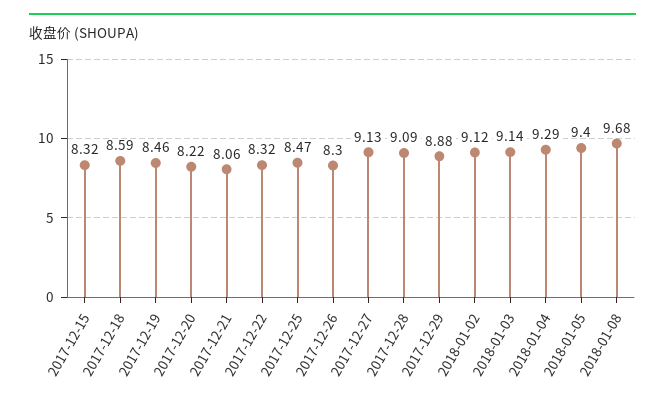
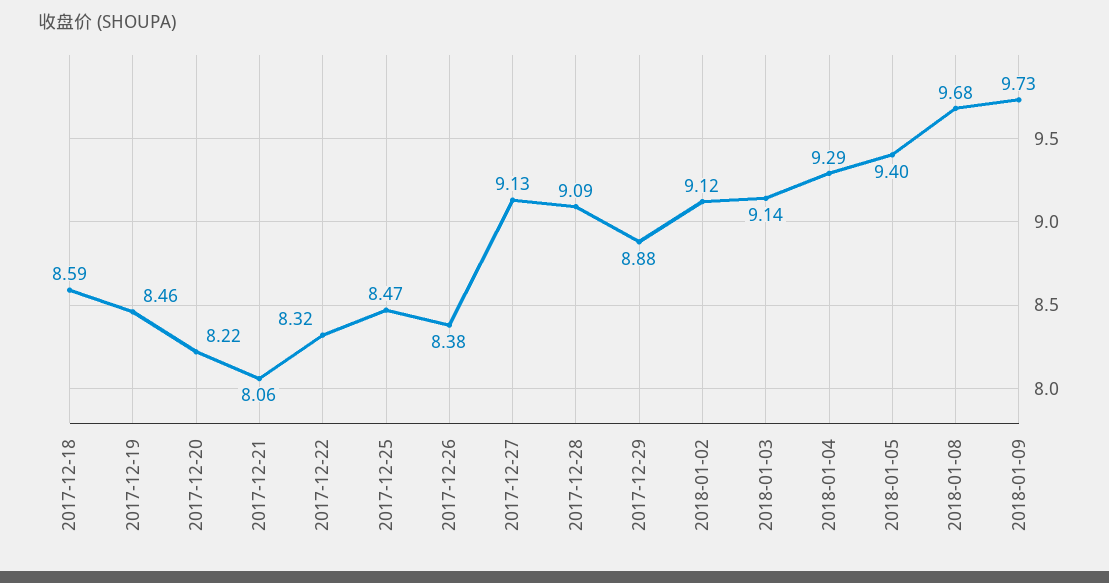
2017-12-15: 8.32 -> none
2017-12-26: 8.3 -> 8.38
2018-01-09: none -> 9.73

